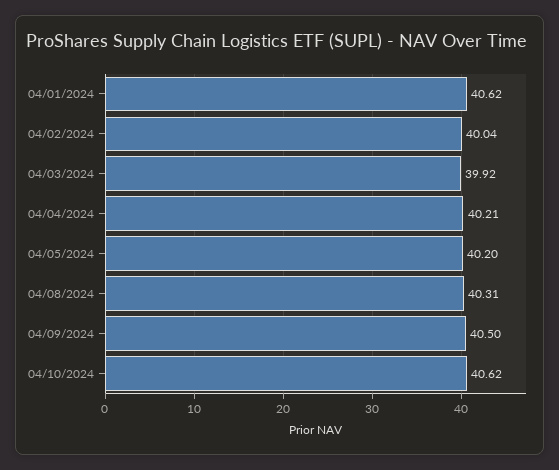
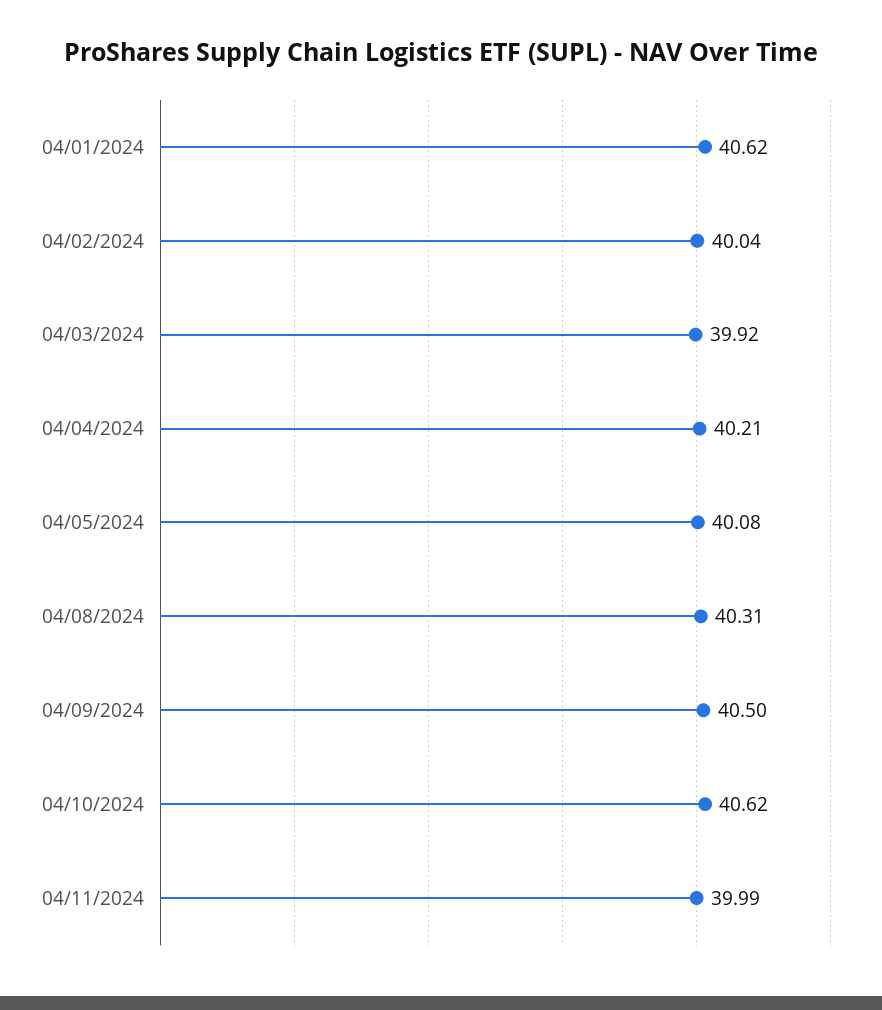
04/05/2024: 40.2 -> 40.08
04/11/2024: none -> 39.99

